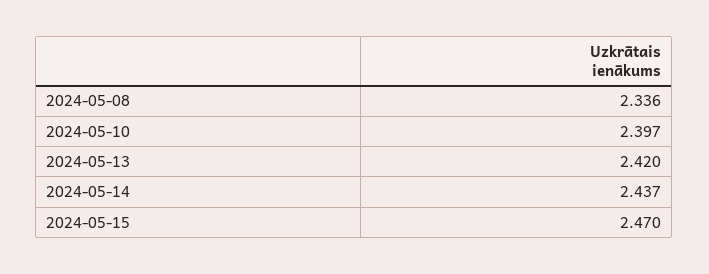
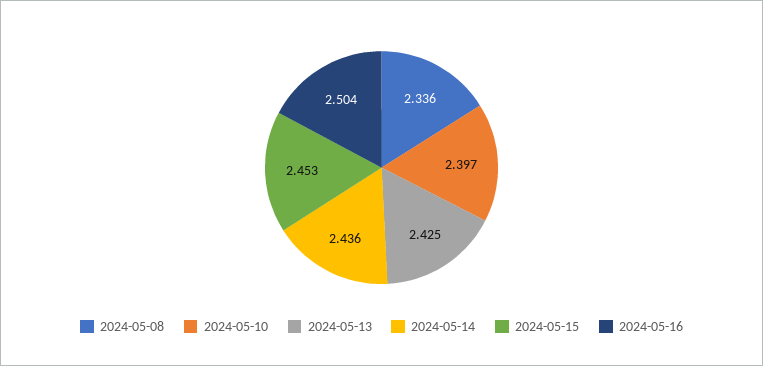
2024-05-13: 2.42 -> 2.425
2024-05-14: 2.437 -> 2.436
2024-05-15: 2.47 -> 2.453
2024-05-16: none -> 2.504

